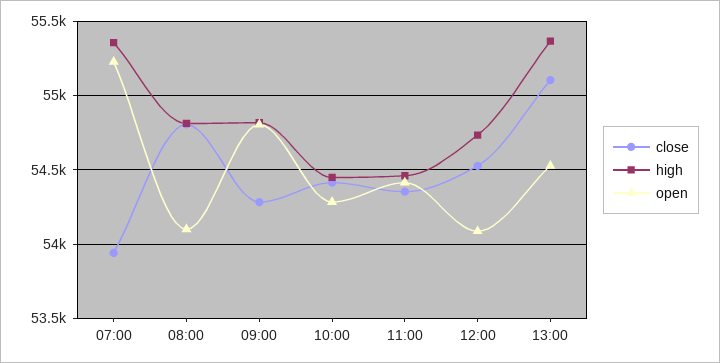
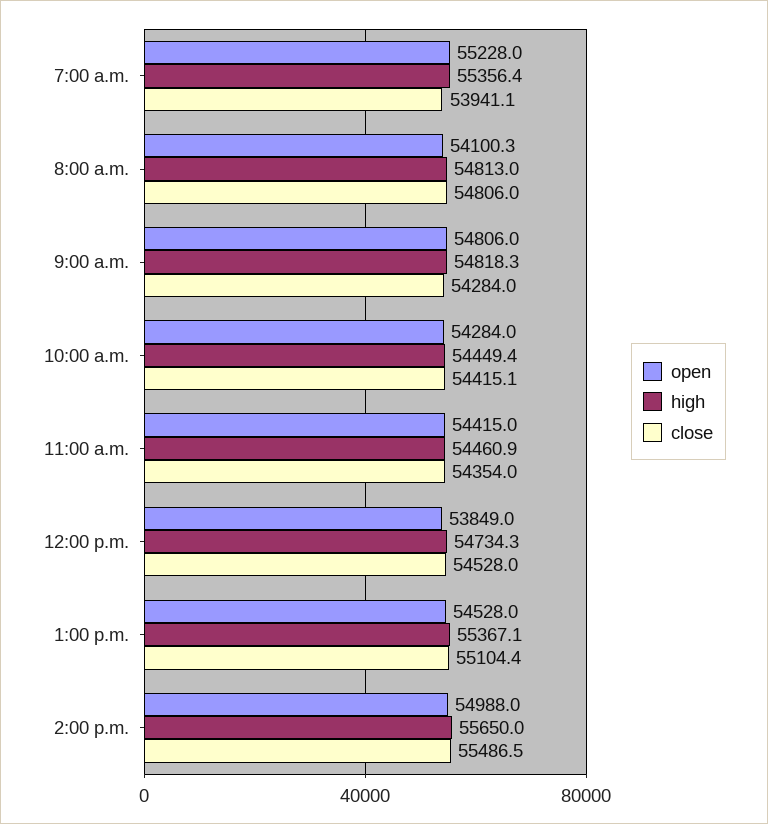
open, 12:00: 54100 -> 53849
open, 2:00 p.m.: none -> 54988
high, 2:00 p.m.: none -> 55650
close, 2:00 p.m.: none -> 55486.5

